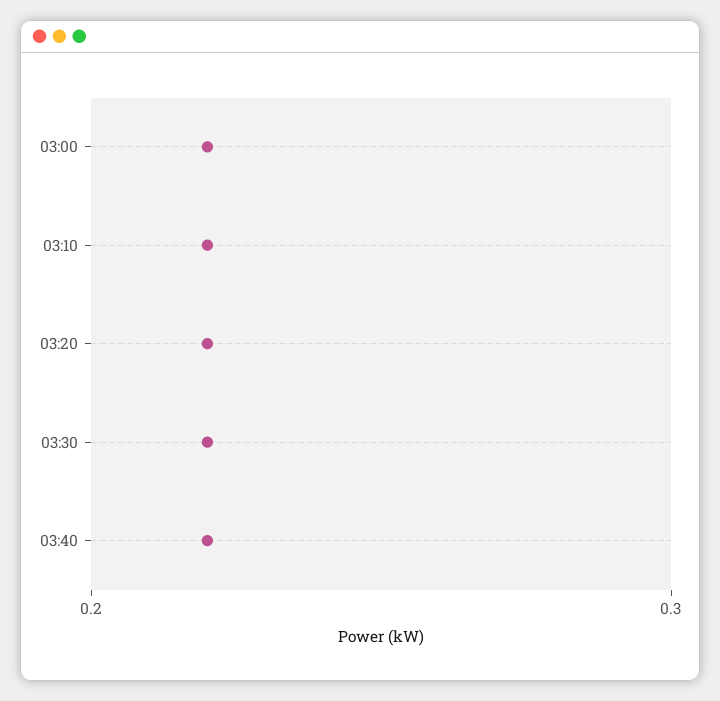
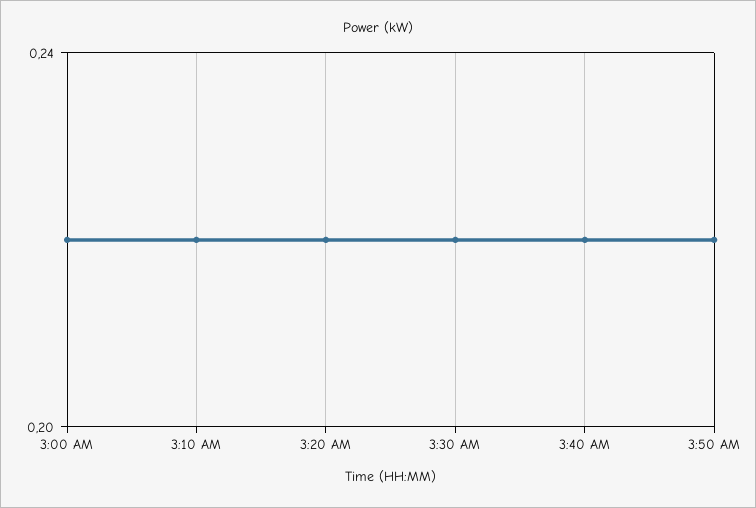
3:50 AM: none -> 0.22

